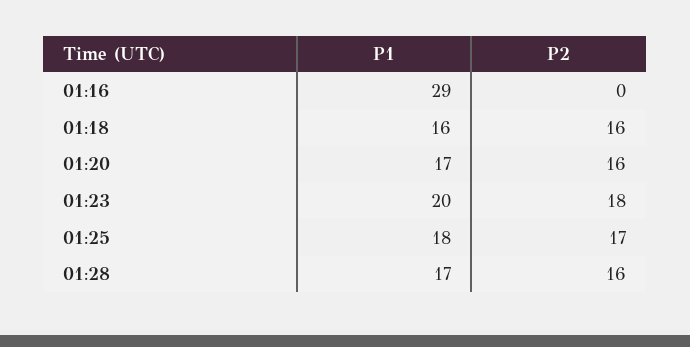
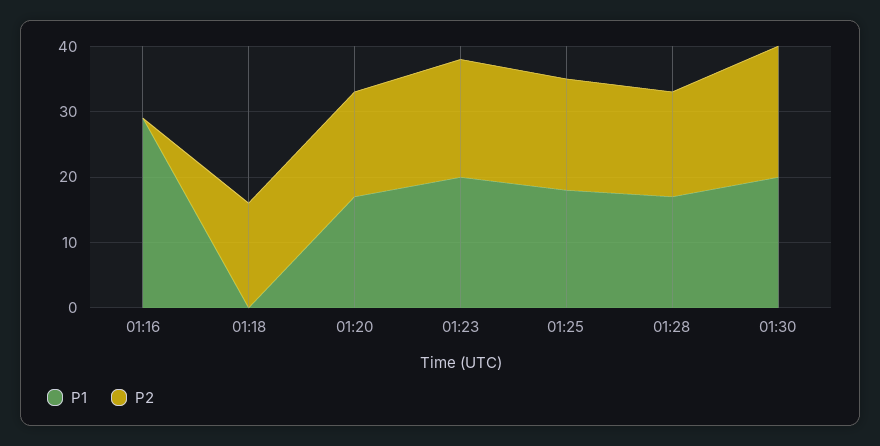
P1, 01:18: 16 -> 0
P1, 01:30: none -> 20
P2, 01:30: none -> 20

